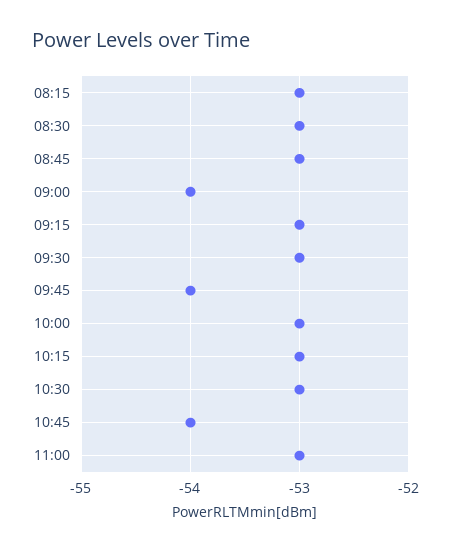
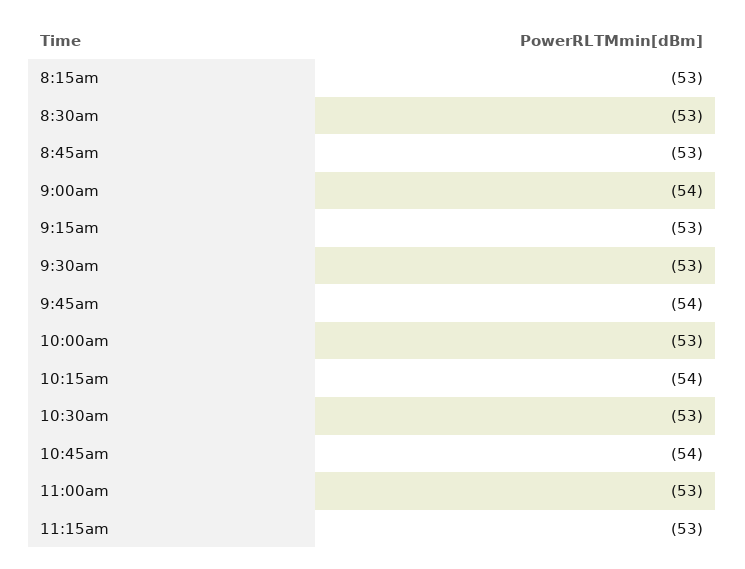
10:15: -53 -> -54
11:15am: none -> -53

